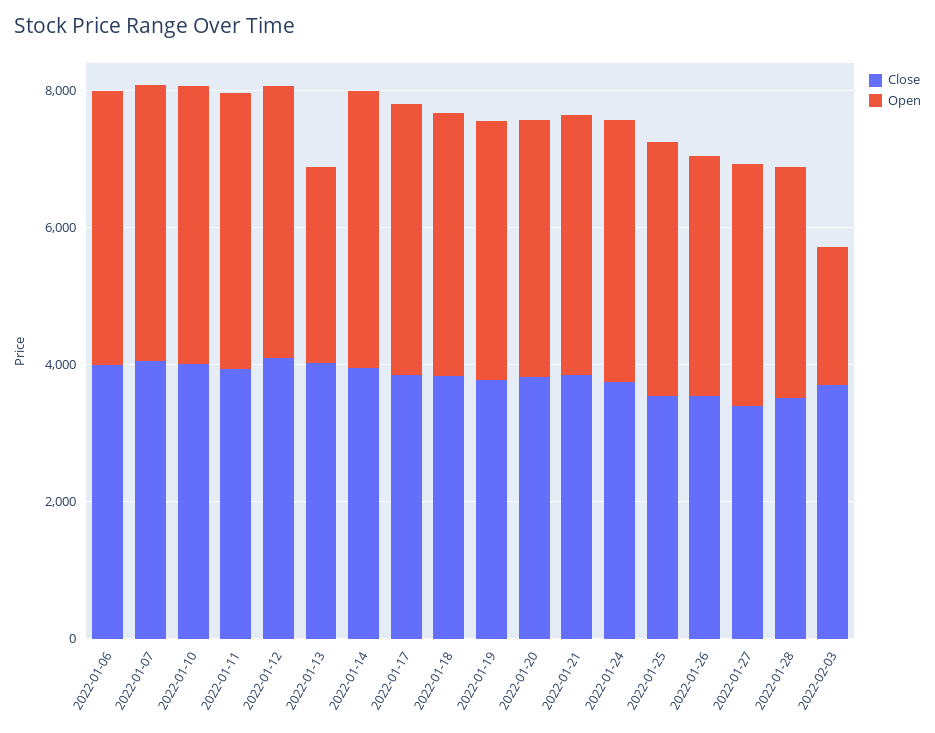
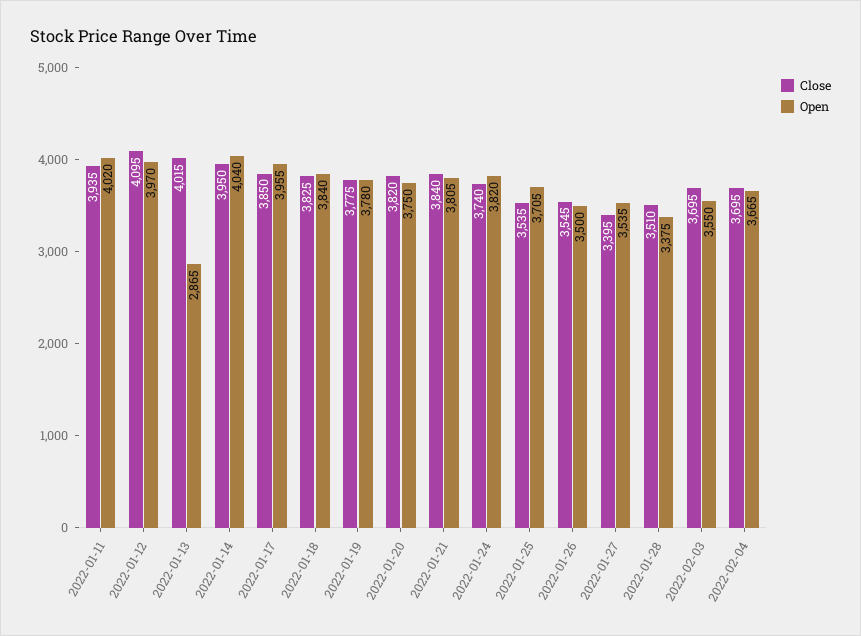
Close, 2022-01-06: 4000 -> none
Open, 2022-01-06: 4000 -> none
Close, 2022-01-07: 4000 -> none
Open, 2022-01-07: 4000 -> none
Close, 2022-01-10: 4000 -> none
Open, 2022-01-10: 4000 -> none
Open, 2022-02-03: 2000 -> 3550
Close, 2022-02-04: none -> 3695
Open, 2022-02-04: none -> 3665

